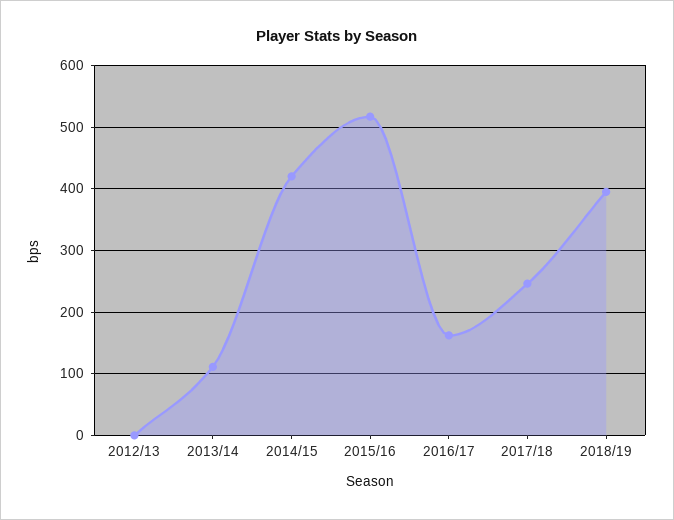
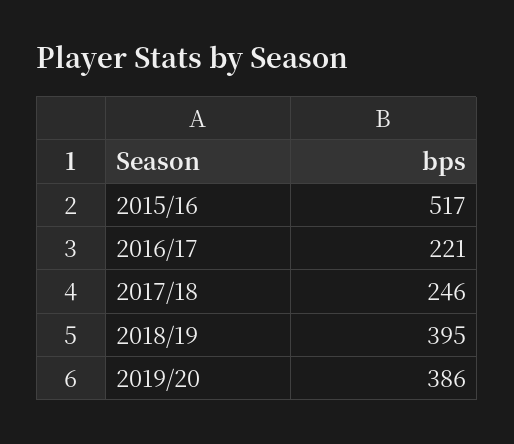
2012/13: 0 -> none
2013/14: 110 -> none
2014/15: 420 -> none
2016/17: 160 -> 221
2019/20: none -> 386

